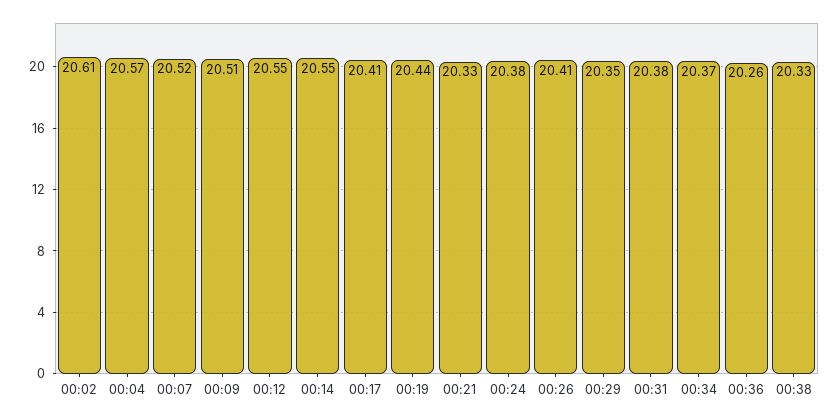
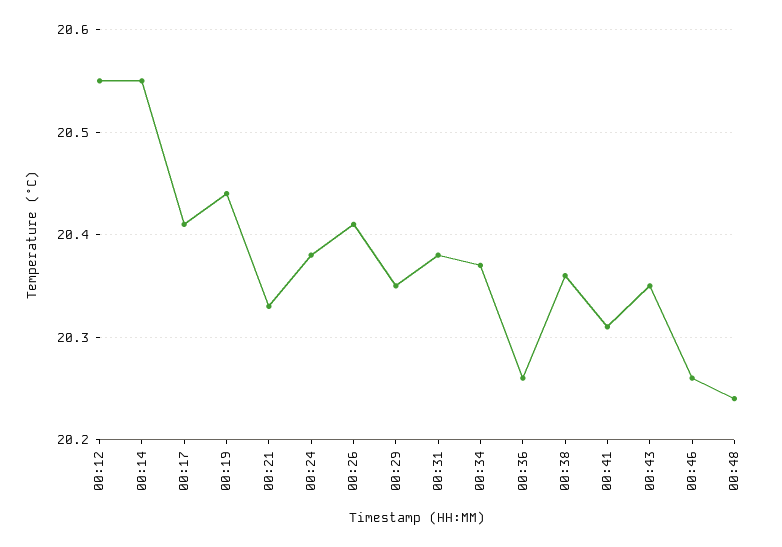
00:02: 20.61 -> none
00:04: 20.57 -> none
00:07: 20.52 -> none
00:09: 20.51 -> none
00:38: 20.33 -> 20.36
00:41: none -> 20.31
00:43: none -> 20.35
00:46: none -> 20.26
00:48: none -> 20.24

